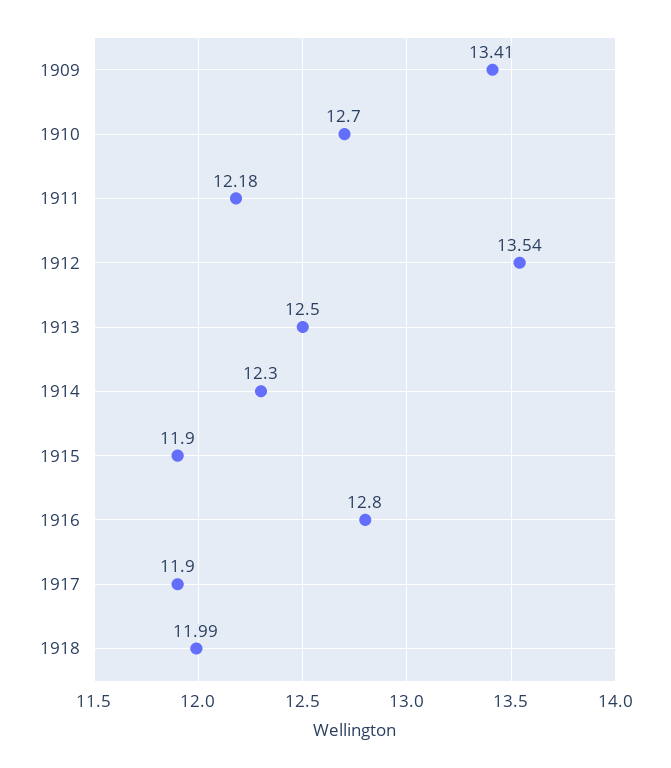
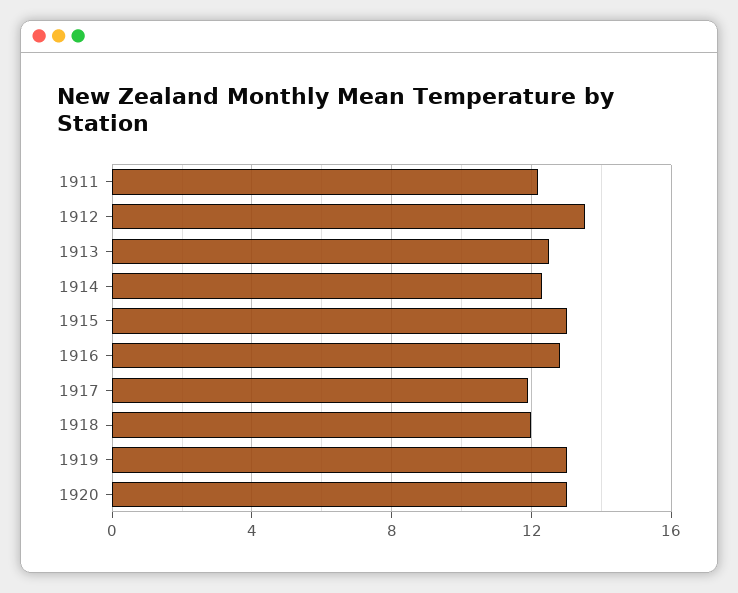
1909: 13.41 -> none
1910: 12.7 -> none
1915: 11.9 -> 13
1919: none -> 13
1920: none -> 13

